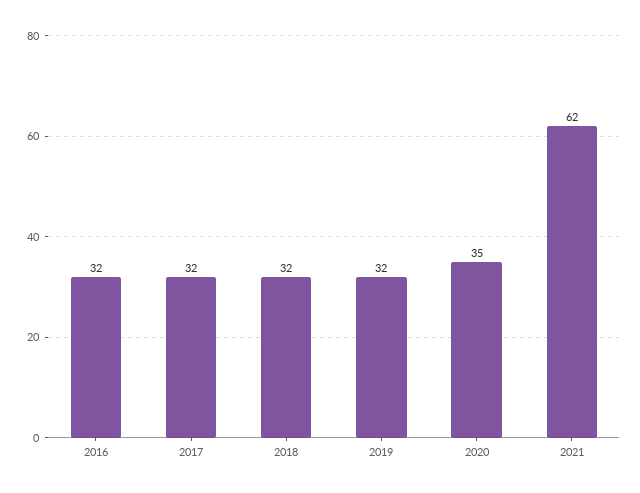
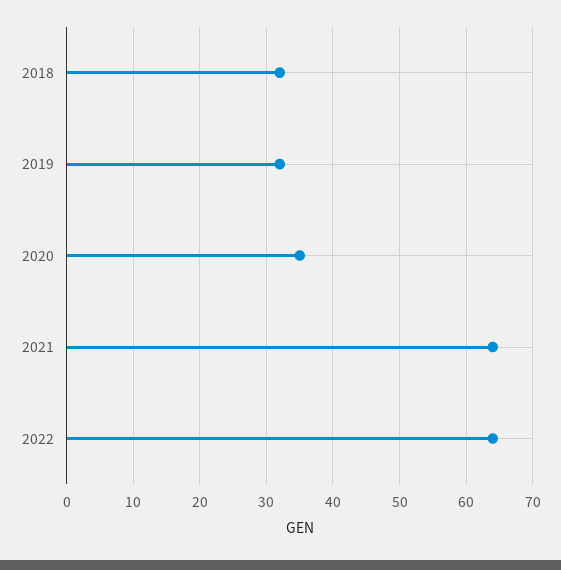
2016: 32 -> none
2017: 32 -> none
2021: 62 -> 64
2022: none -> 64

